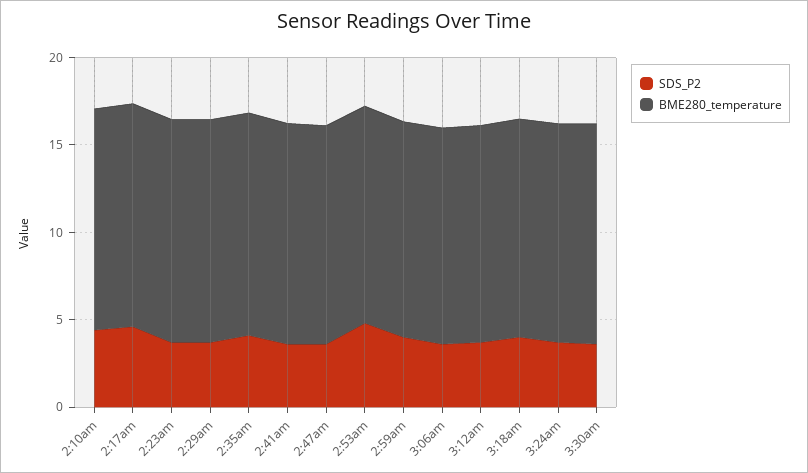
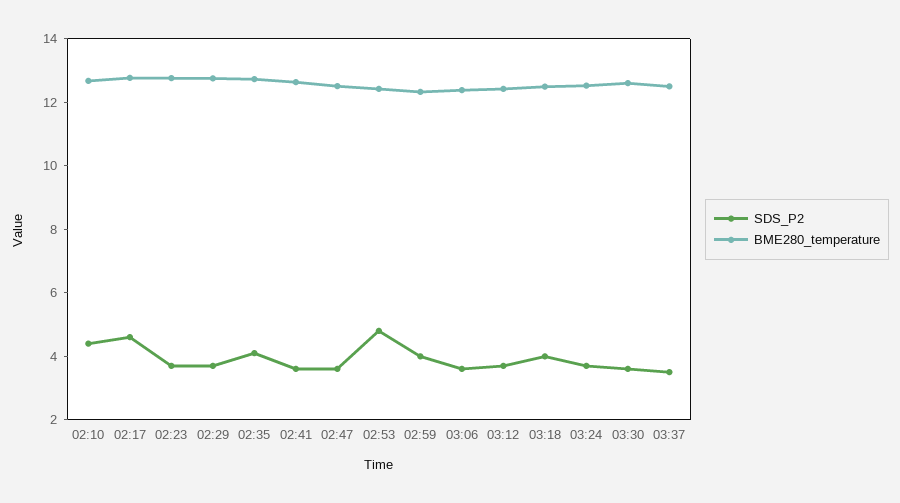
SDS_P2, 03:37: none -> 3.5
BME280_temperature, 03:37: none -> 12.5

